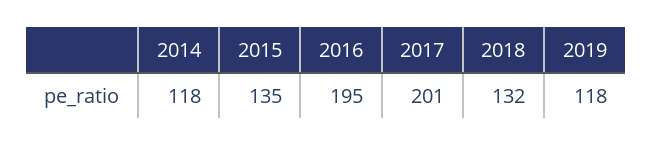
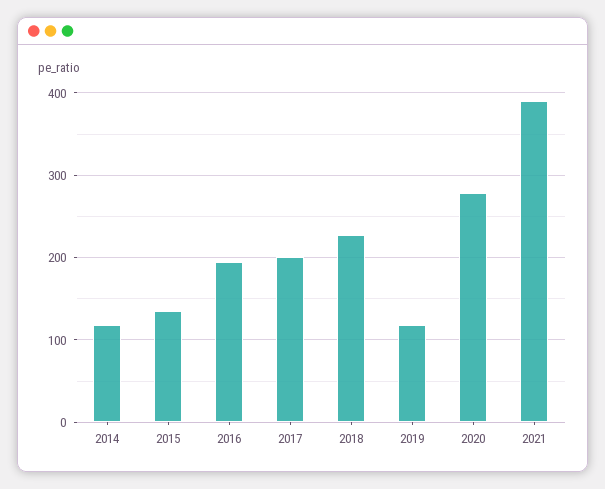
2018: 132 -> 230
2020: none -> 280
2021: none -> 390

